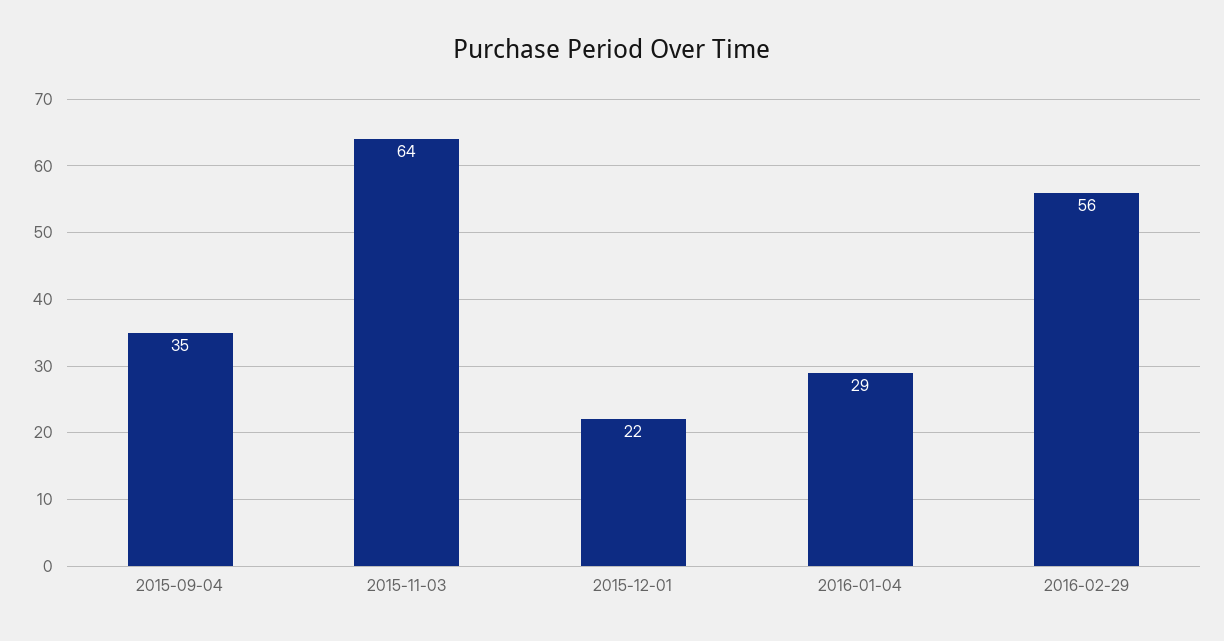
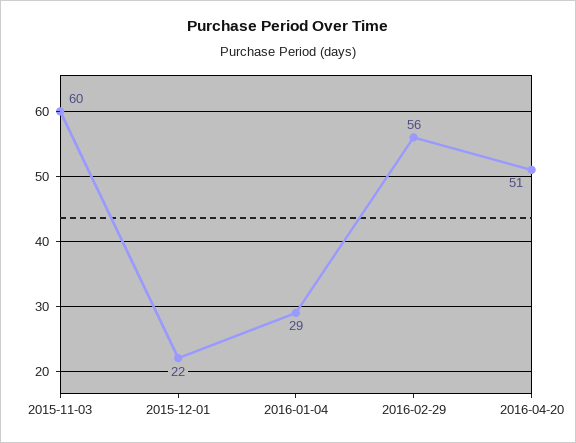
2015-09-04: 35 -> none
2015-11-03: 64 -> 60
2016-04-20: none -> 51

